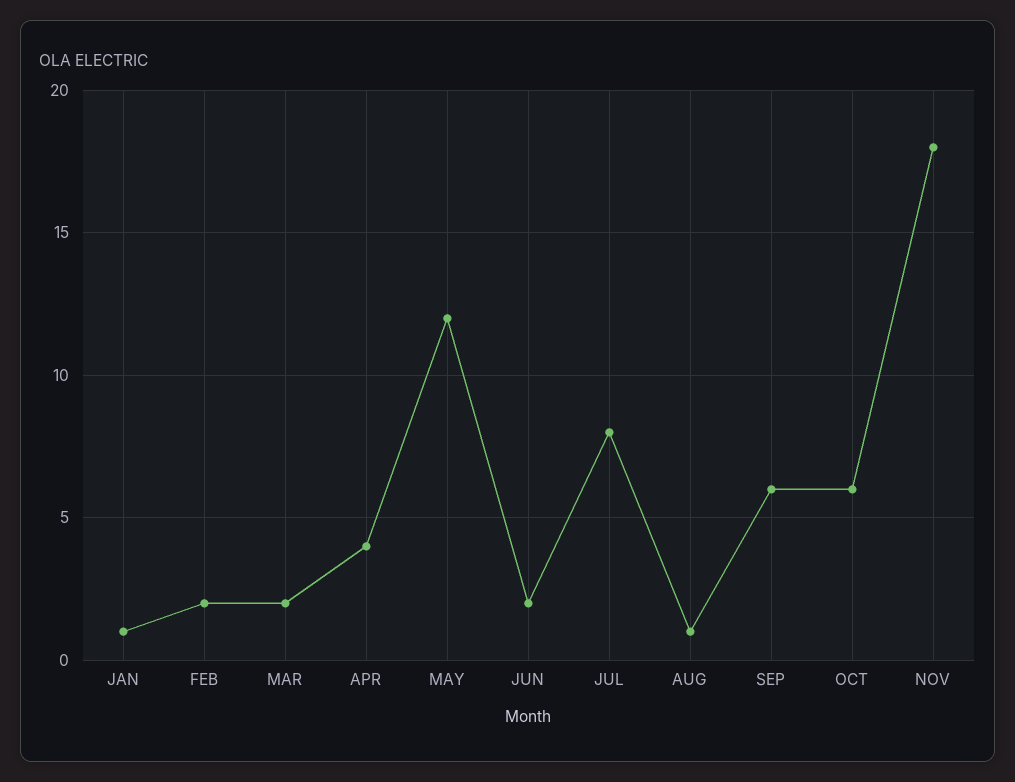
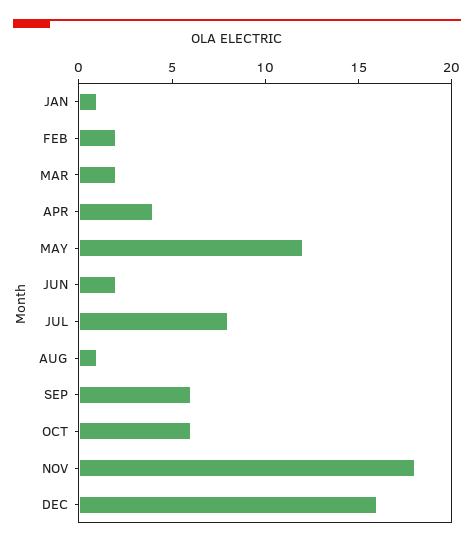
DEC: none -> 16

